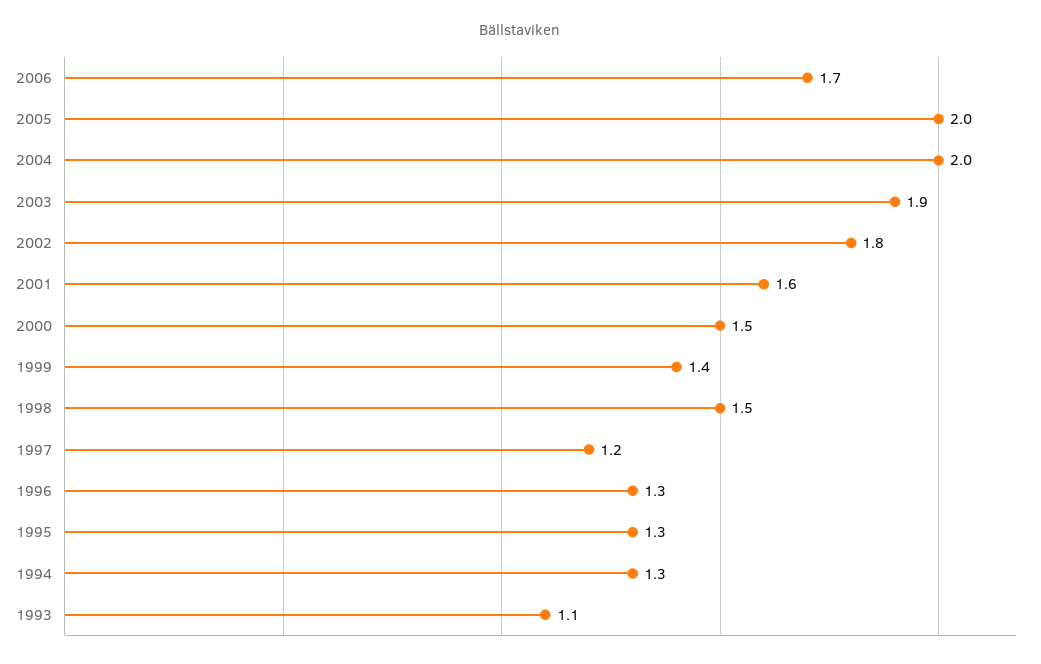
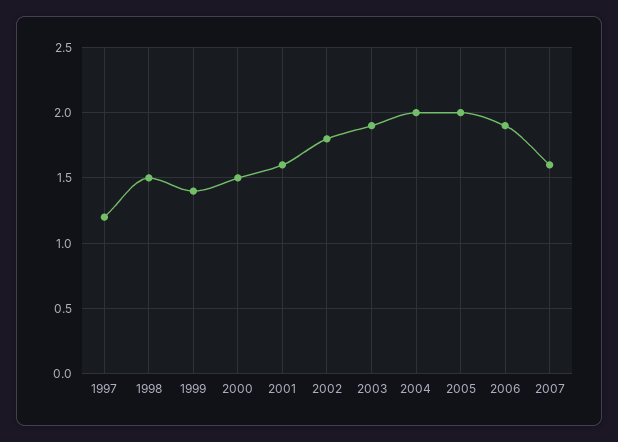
2006: 1.7 -> 1.9
1996: 1.3 -> none
1995: 1.3 -> none
1994: 1.3 -> none
1993: 1.1 -> none
2007: none -> 1.6

